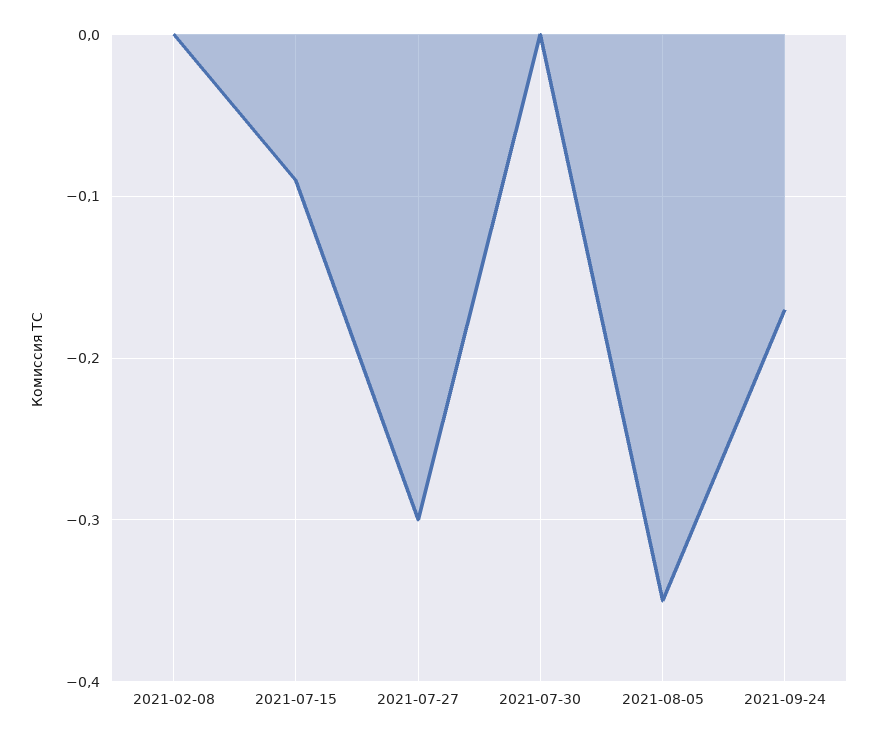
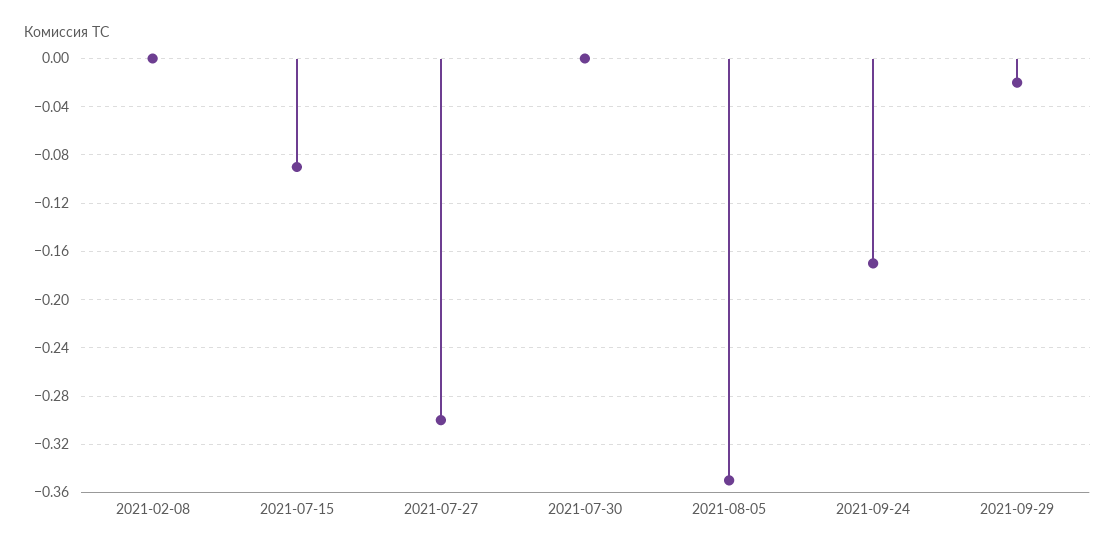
2021-09-29: none -> -0.02

